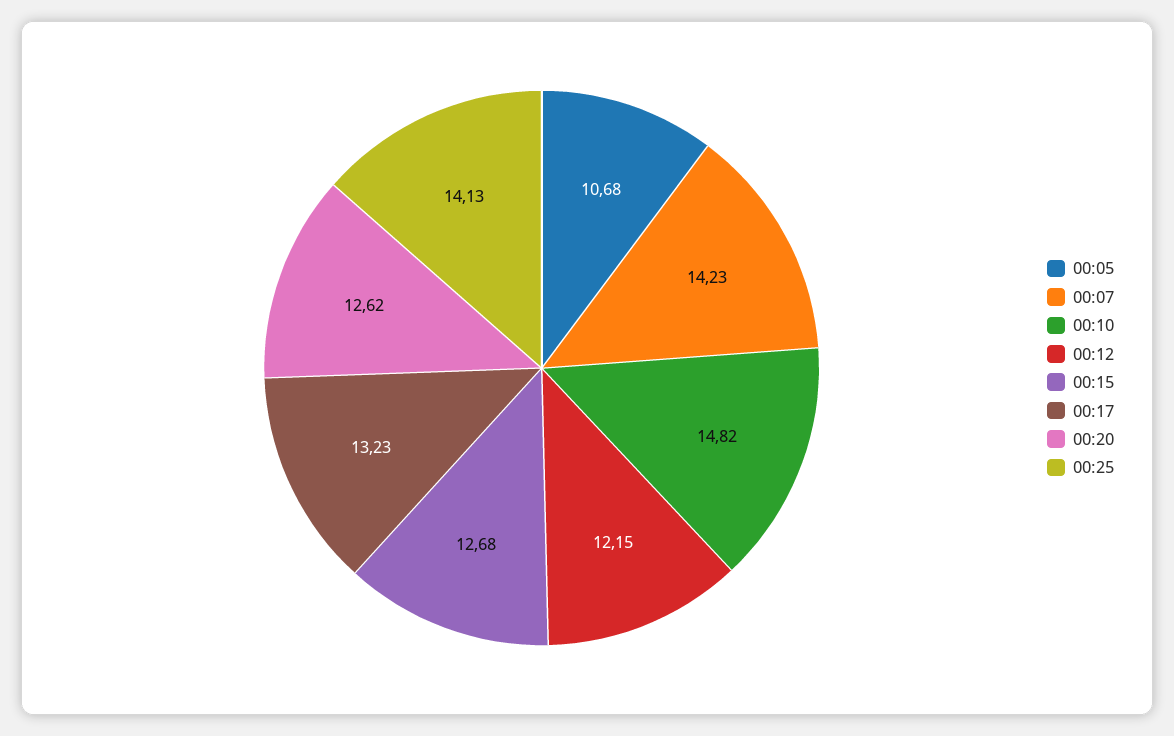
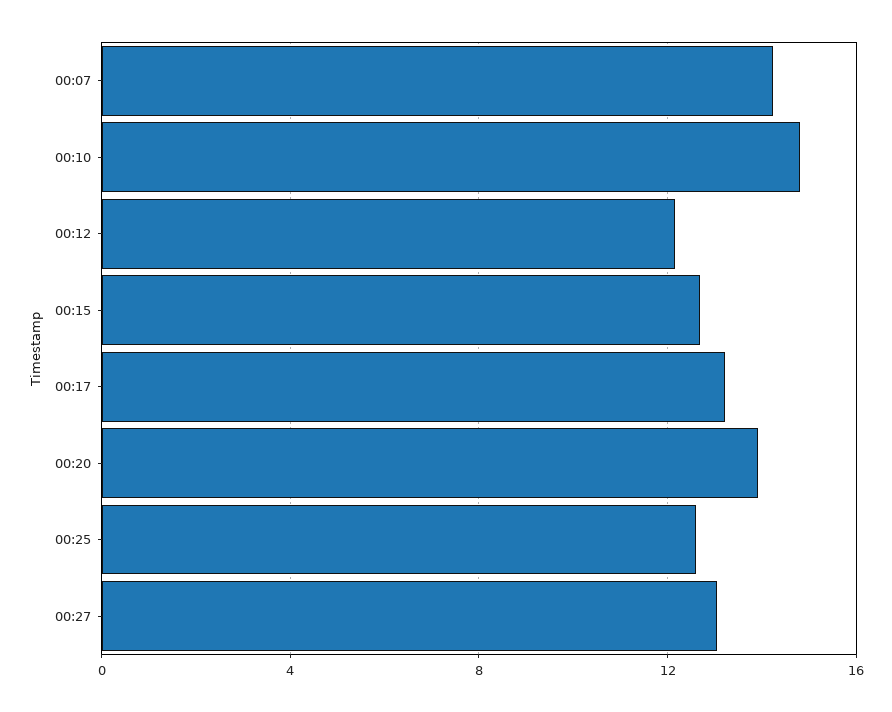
00:05: 10.68 -> none
00:20: 12.62 -> 14
00:25: 14.13 -> 12.5
00:27: none -> 13

